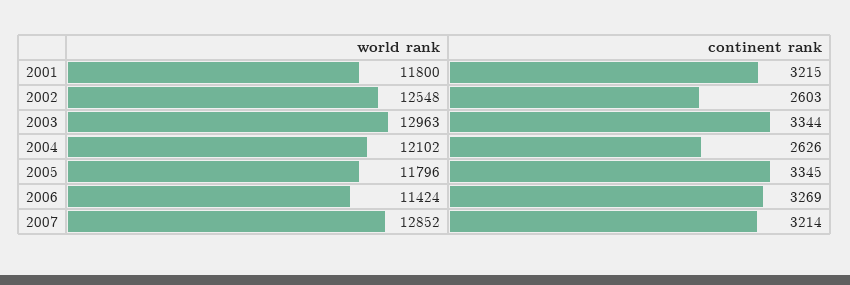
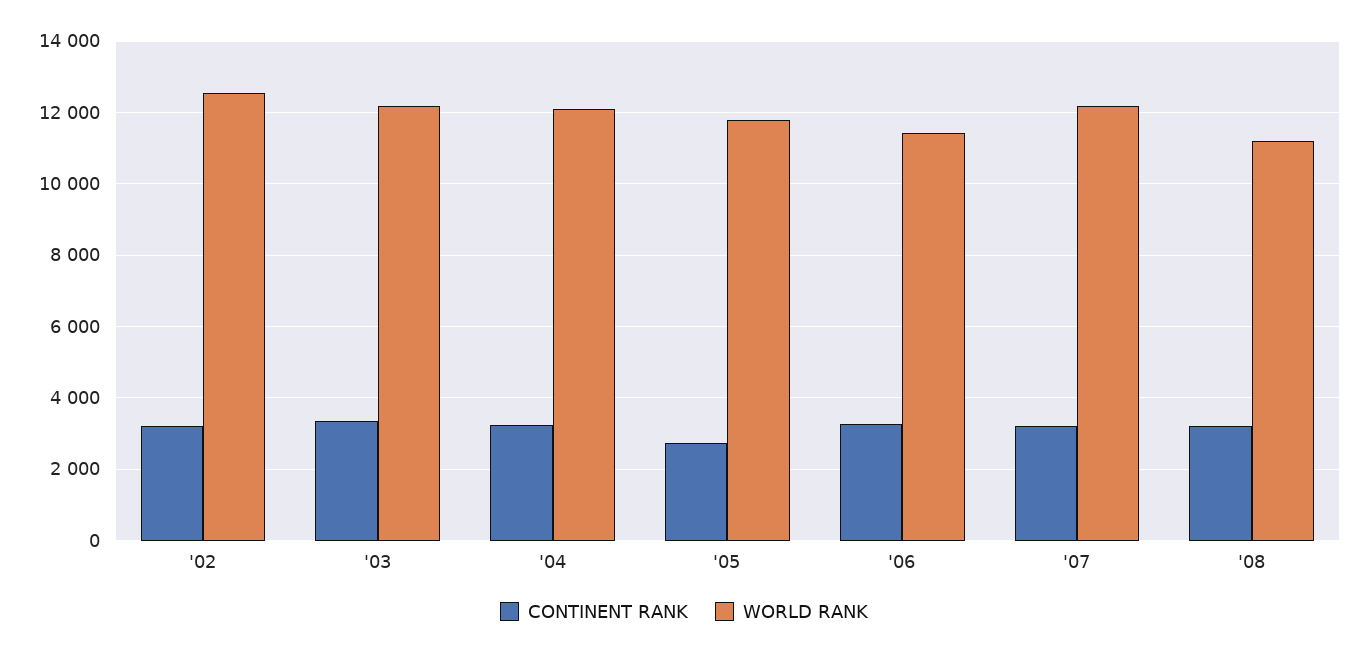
world rank, 2001: 11800 -> none
continent rank, 2001: 3215 -> none
continent rank, 2002: 2603 -> 3200
world rank, 2003: 12963 -> 12200
continent rank, 2004: 2626 -> 3200
continent rank, 2005: 3345 -> 2800
world rank, 2007: 12852 -> 12200
continent rank, '08: none -> 3200
world rank, '08: none -> 11200

